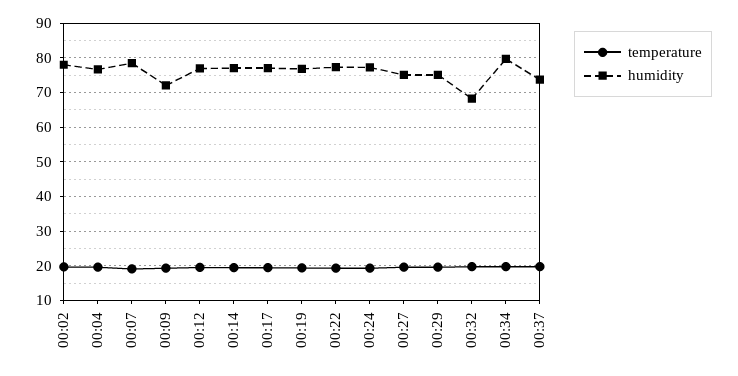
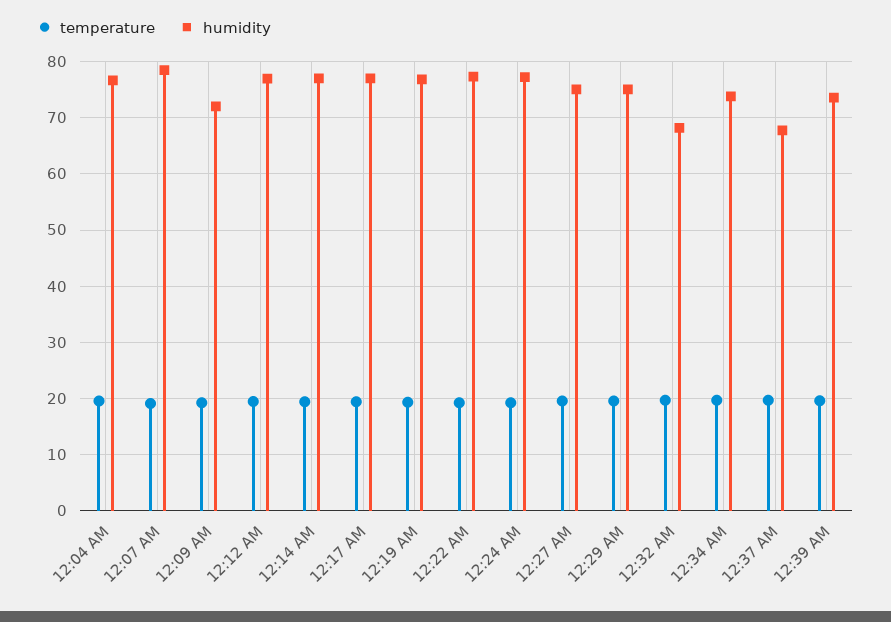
temperature, 00:02: 20 -> none
humidity, 00:02: 78 -> none
humidity, 00:34: 80 -> 74
humidity, 00:37: 74 -> 68
temperature, 12:39 AM: none -> 20
humidity, 12:39 AM: none -> 74

